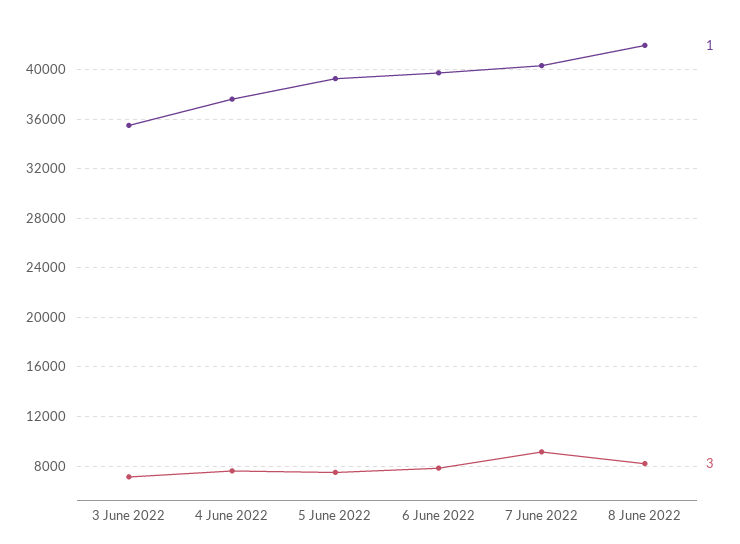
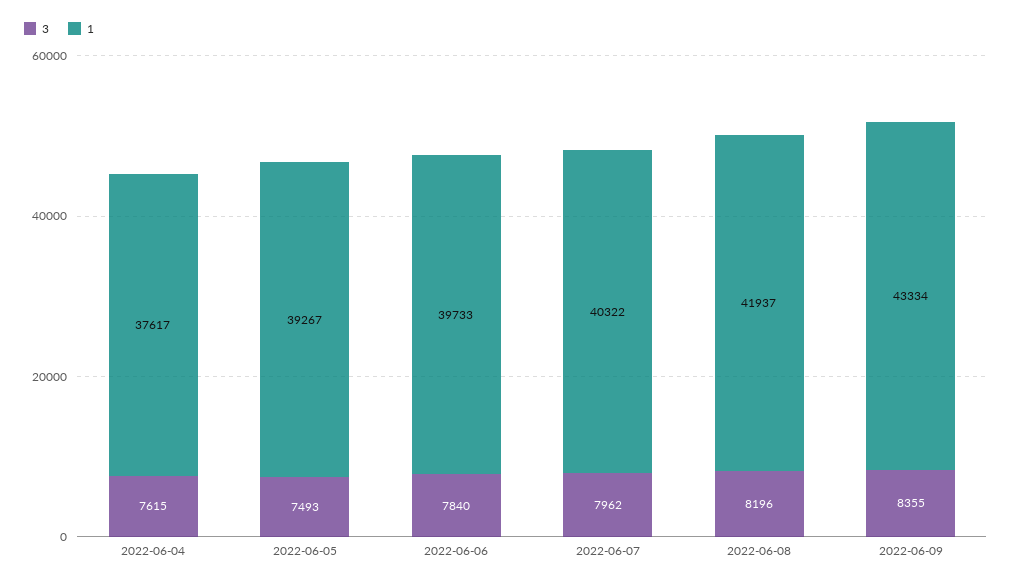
1, 3 June 2022: 35500 -> none
3, 3 June 2022: 7000 -> none
3, 7 June 2022: 9000 -> 7962
3, 2022-06-09: none -> 8355
1, 2022-06-09: none -> 43334

